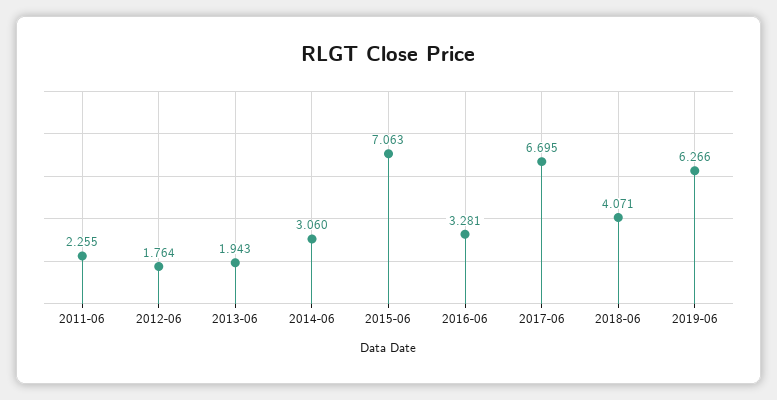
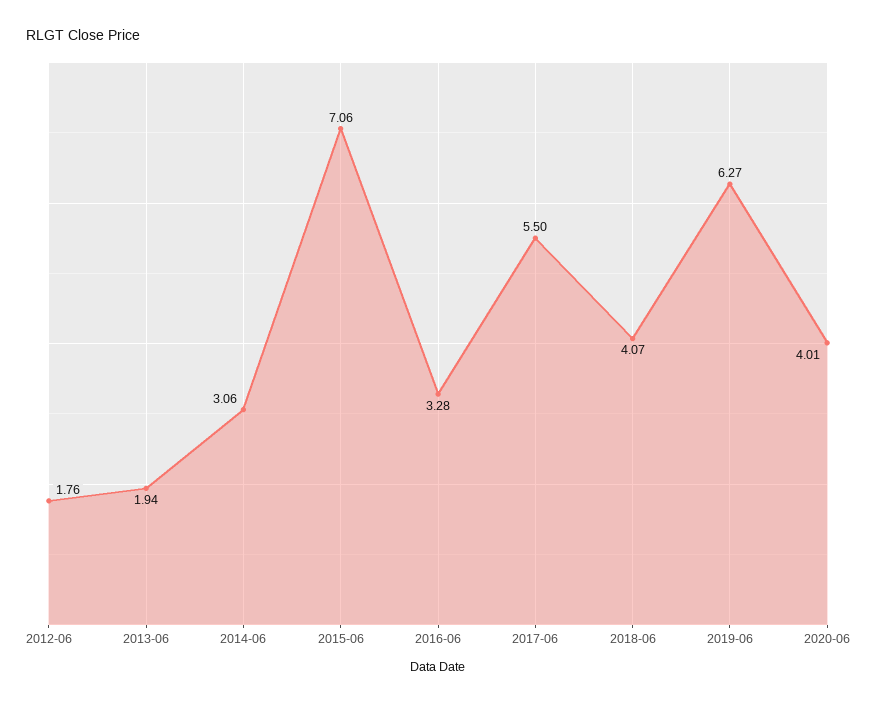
2011-06: 2.255 -> none
2017-06: 6.695 -> 5.5
2020-06: none -> 4.01

